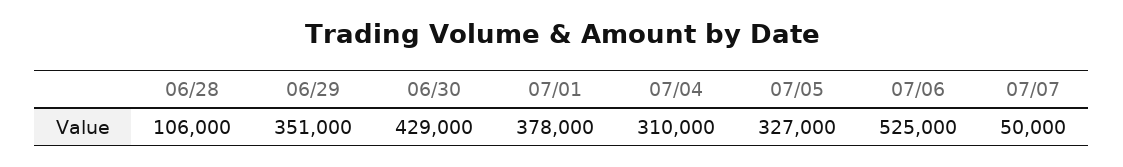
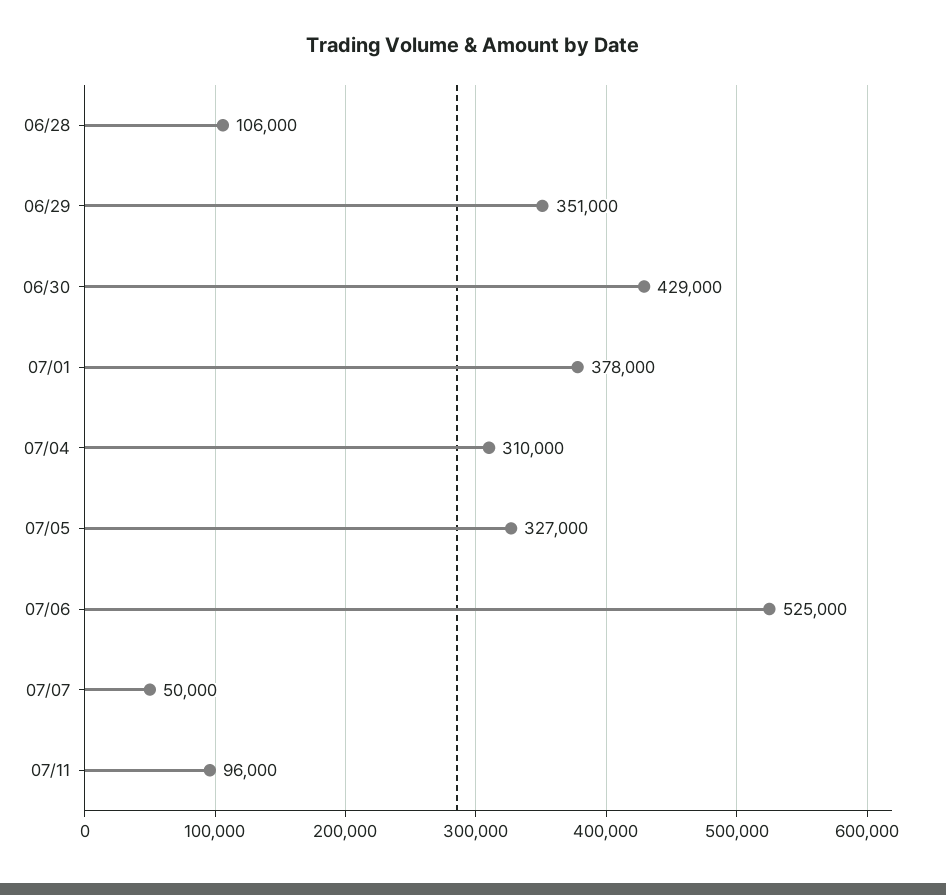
07/11: none -> 96000

